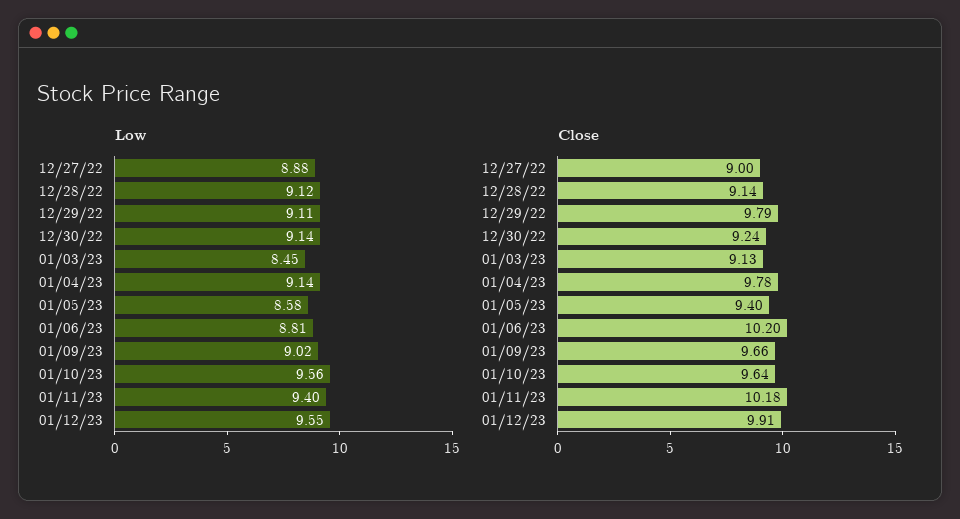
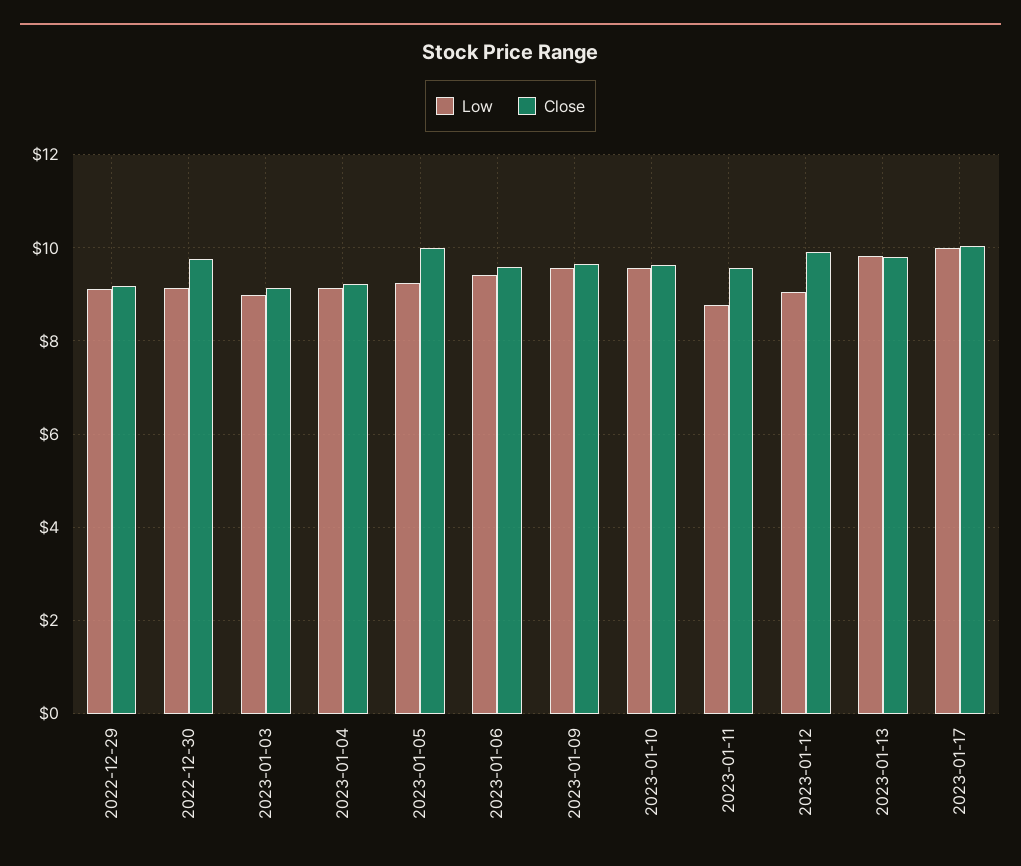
Low, 12/27/22: 8.88 -> none
Low, 12/28/22: 9.12 -> none
Low, 01/03/23: 8.45 -> 9
Low, 01/05/23: 8.58 -> 9.2
Low, 01/06/23: 8.81 -> 9.4
Low, 01/09/23: 9.02 -> 9.6
Low, 01/11/23: 9.4 -> 8.8
Low, 01/12/23: 9.55 -> 9
Close, 12/27/22: 9 -> none
Close, 12/28/22: 9.14 -> none
Close, 12/29/22: 9.79 -> 9.2
Close, 12/30/22: 9.24 -> 9.8
Close, 01/04/23: 9.78 -> 9.2
Close, 01/05/23: 9.4 -> 10
Close, 01/06/23: 10.2 -> 9.6
Close, 01/11/23: 10.18 -> 9.6
Low, 2023-01-13: none -> 9.8
Close, 2023-01-13: none -> 9.8
Low, 2023-01-17: none -> 10
Close, 2023-01-17: none -> 10

